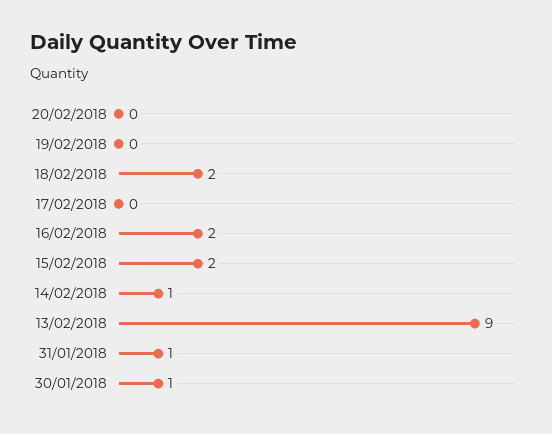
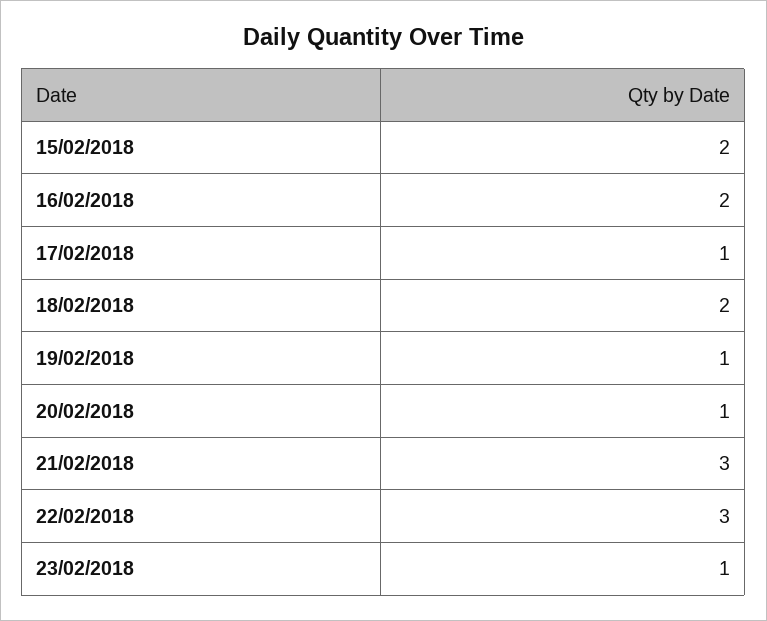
20/02/2018: 0 -> 1
19/02/2018: 0 -> 1
17/02/2018: 0 -> 1
14/02/2018: 1 -> none
13/02/2018: 9 -> none
31/01/2018: 1 -> none
30/01/2018: 1 -> none
21/02/2018: none -> 3
22/02/2018: none -> 3
23/02/2018: none -> 1

